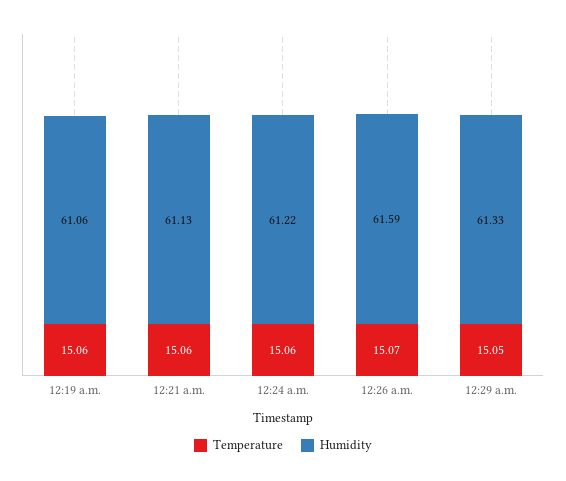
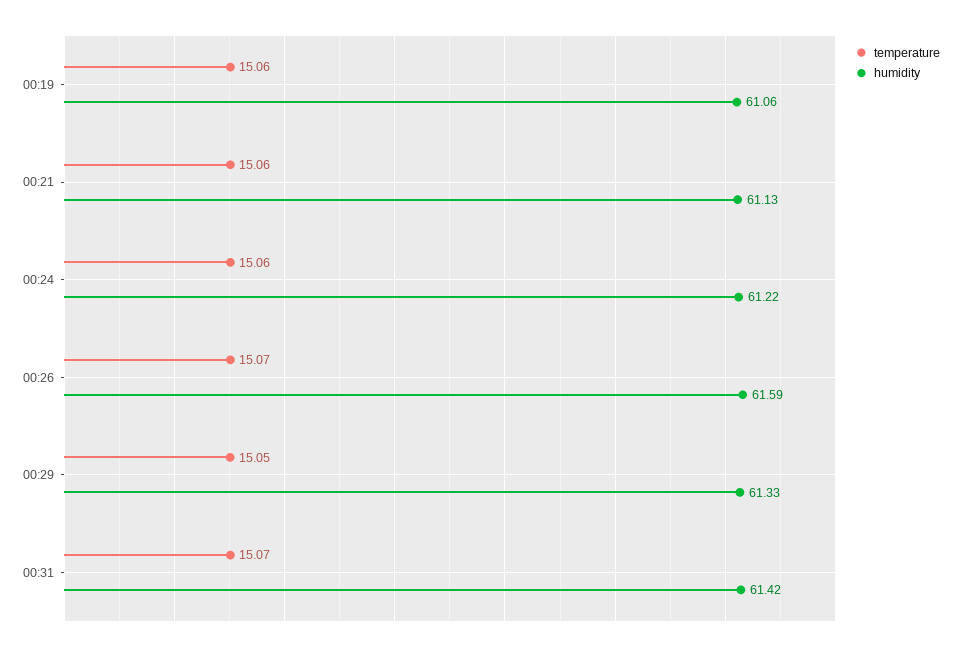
Temperature, 00:31: none -> 15.07
Humidity, 00:31: none -> 61.42

